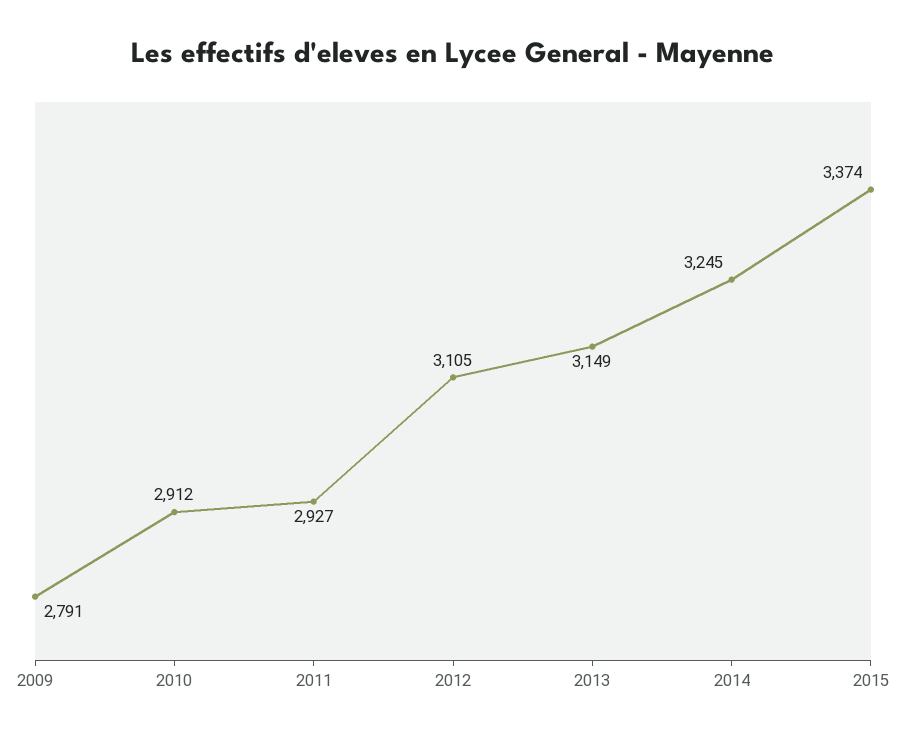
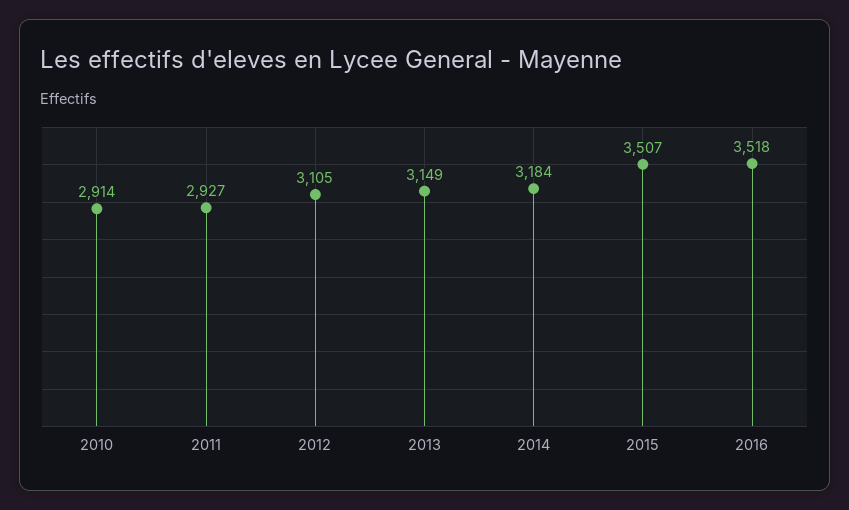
2009: 2791 -> none
2010: 2912 -> 2914
2014: 3245 -> 3184
2015: 3374 -> 3507
2016: none -> 3518

